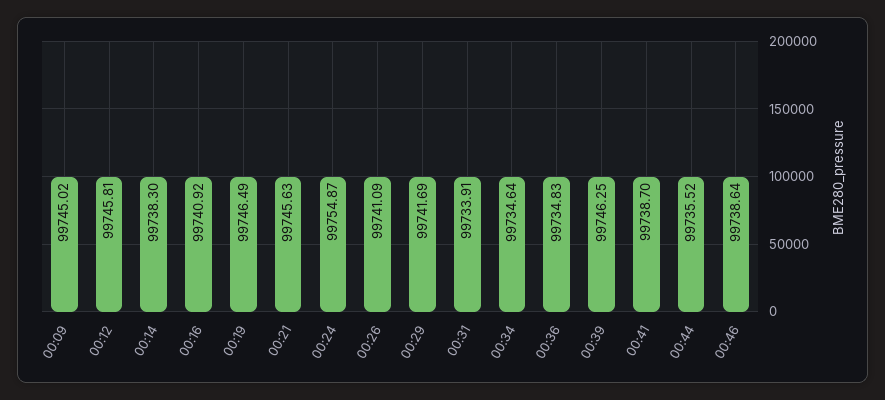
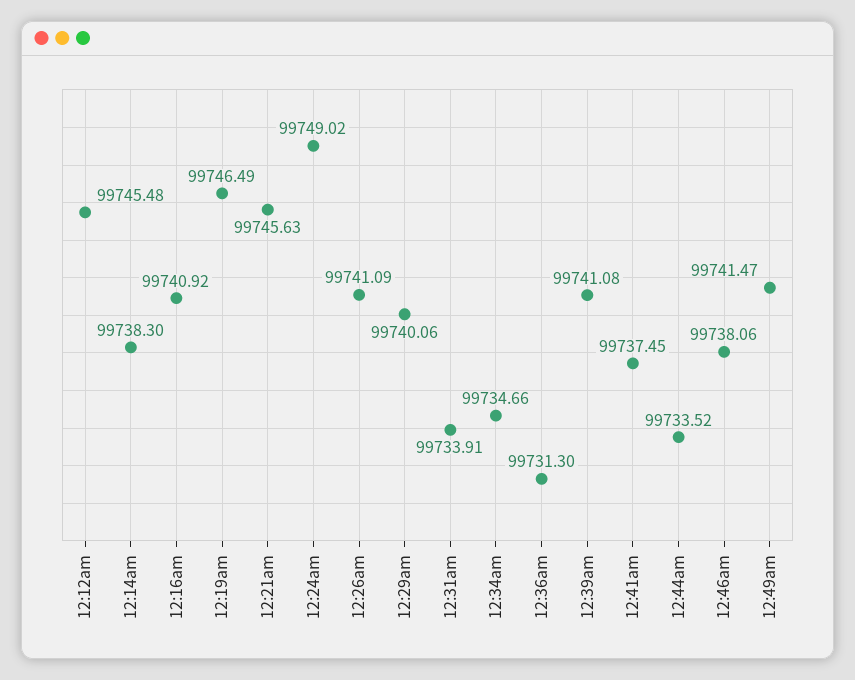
00:09: 99745.02 -> none
00:12: 99745.81 -> 99745.48
00:24: 99754.87 -> 99749.02
00:29: 99741.69 -> 99740.06
00:34: 99734.64 -> 99734.66
00:36: 99734.83 -> 99731.3
00:39: 99746.25 -> 99741.08
00:41: 99738.7 -> 99737.45
00:44: 99735.52 -> 99733.52
00:46: 99738.64 -> 99738.06
12:49am: none -> 99741.47

